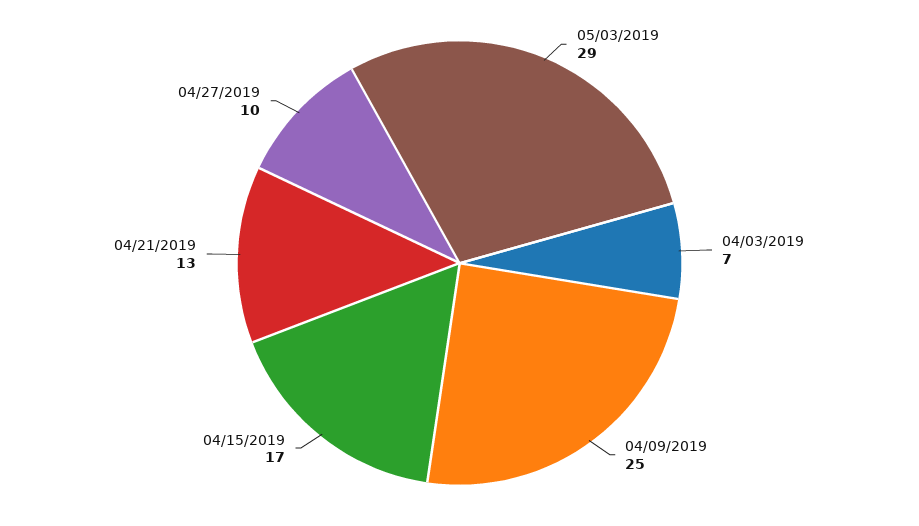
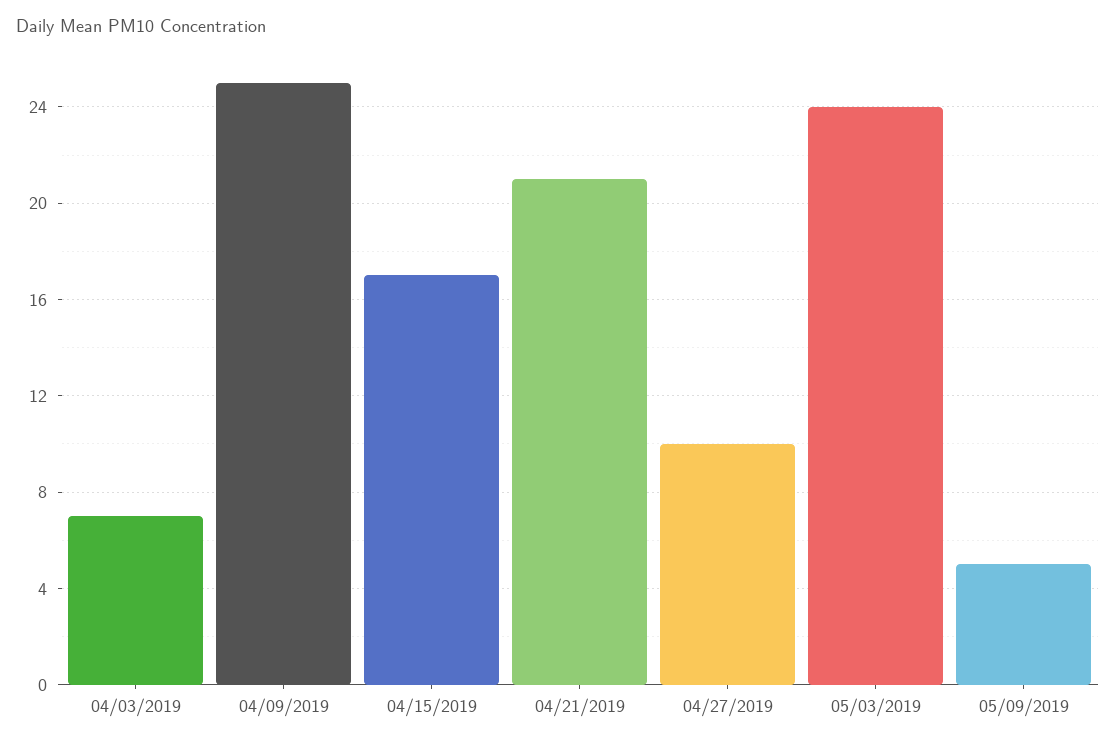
05/03/2019: 29 -> 24
04/21/2019: 13 -> 21
05/09/2019: none -> 5

